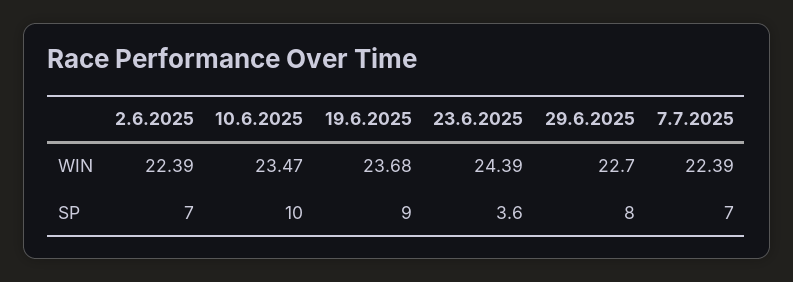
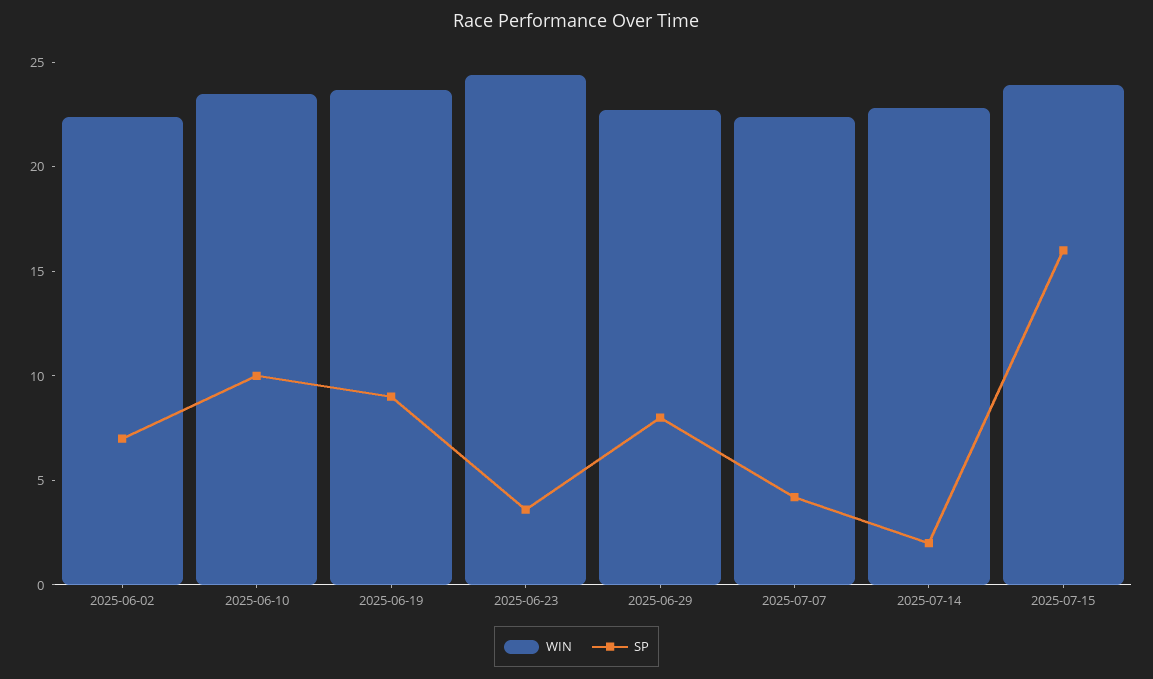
SP, 7.7.2025: 7 -> 4
WIN, 2025-07-14: none -> 23
SP, 2025-07-14: none -> 2
WIN, 2025-07-15: none -> 24
SP, 2025-07-15: none -> 16

